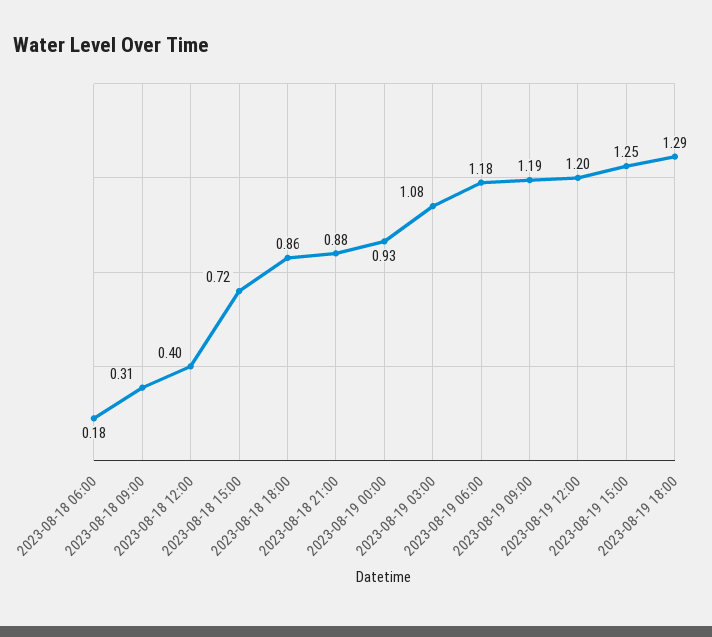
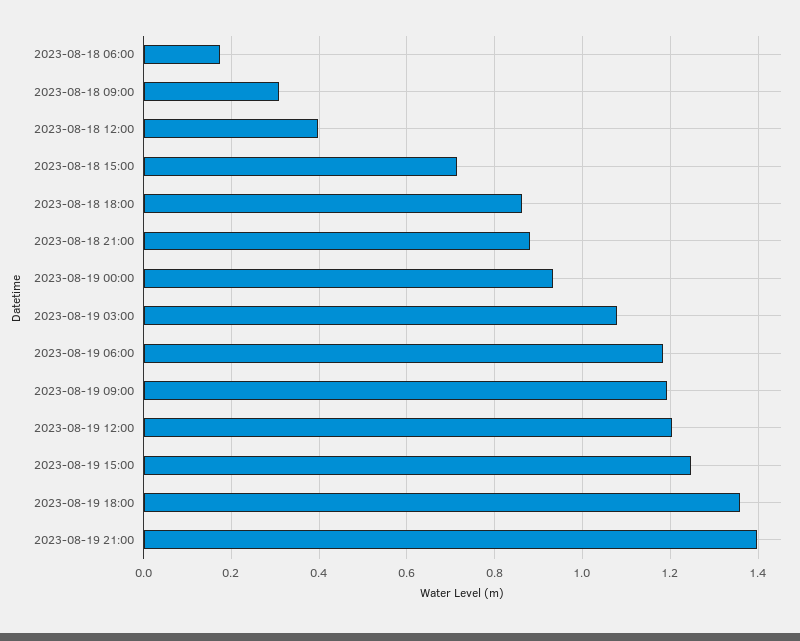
2023-08-19 18:00: 1.29 -> 1.36
2023-08-19 21:00: none -> 1.4

